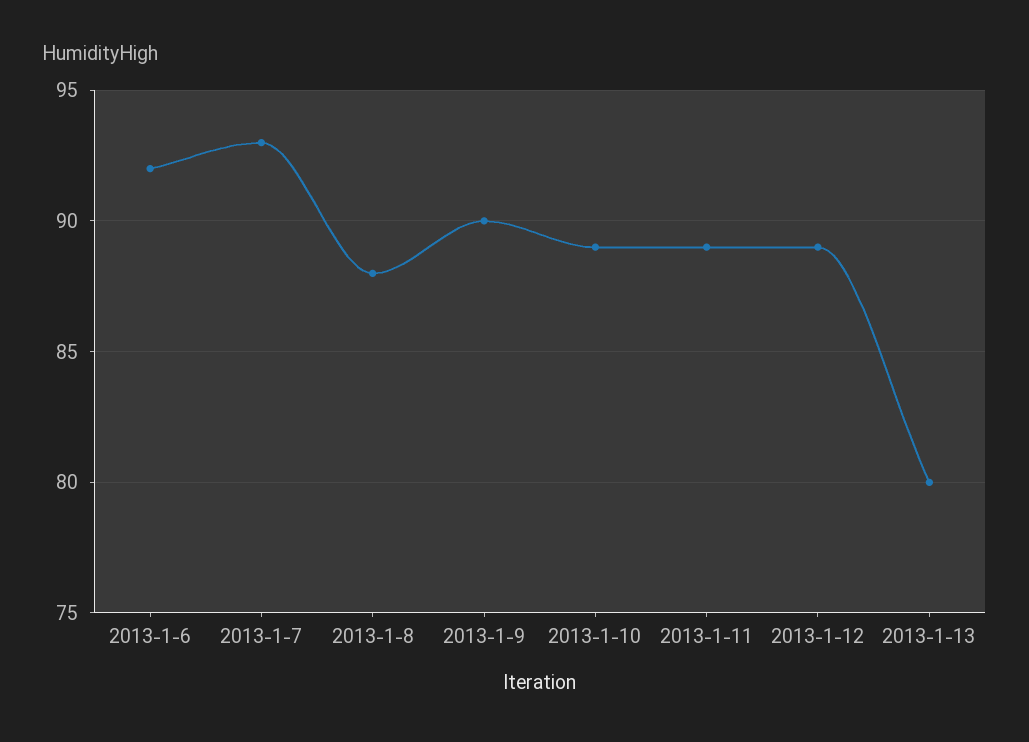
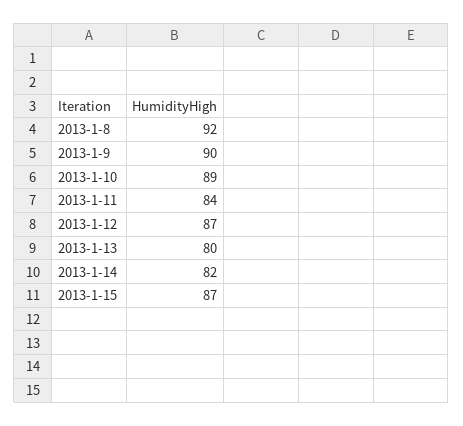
2013-1-6: 92 -> none
2013-1-7: 93 -> none
2013-1-8: 88 -> 92
2013-1-11: 89 -> 84
2013-1-12: 89 -> 87
2013-1-14: none -> 82
2013-1-15: none -> 87

